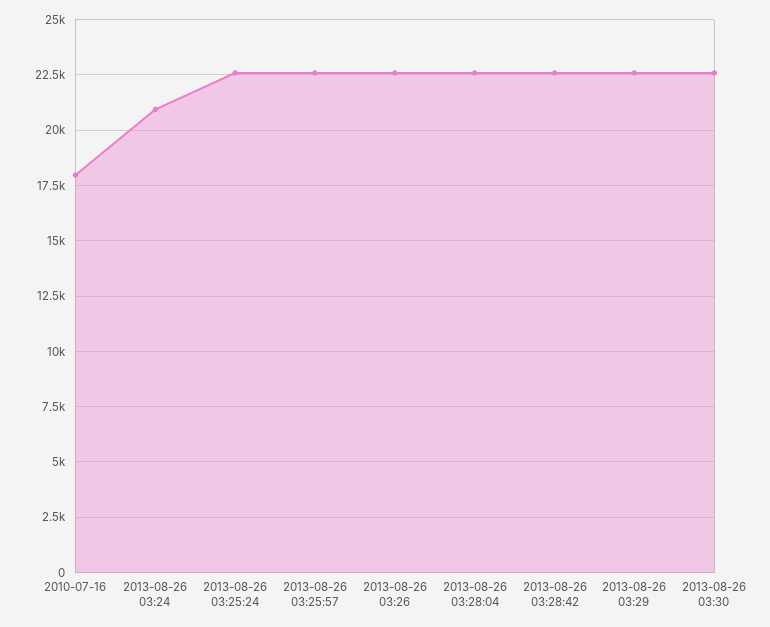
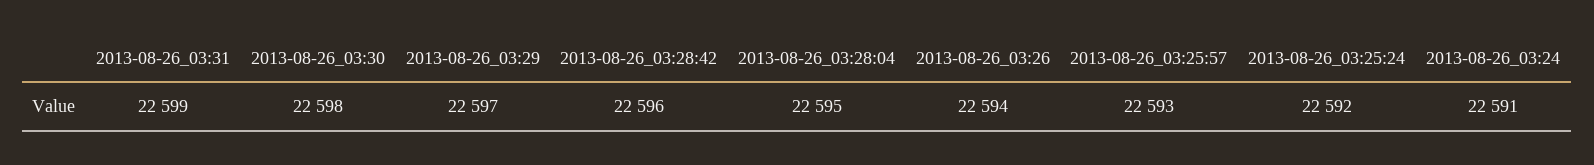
2010-07-16: 18000 -> none
2013-08-26 03:24: 21000 -> 22591
2013-08-26_03:31: none -> 22599

